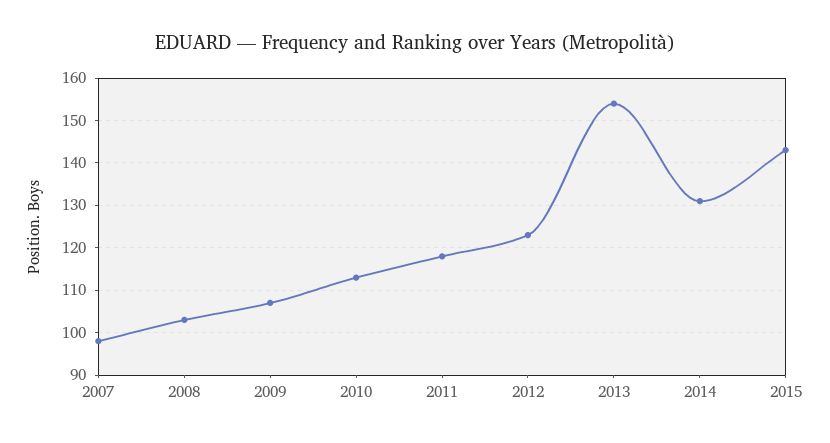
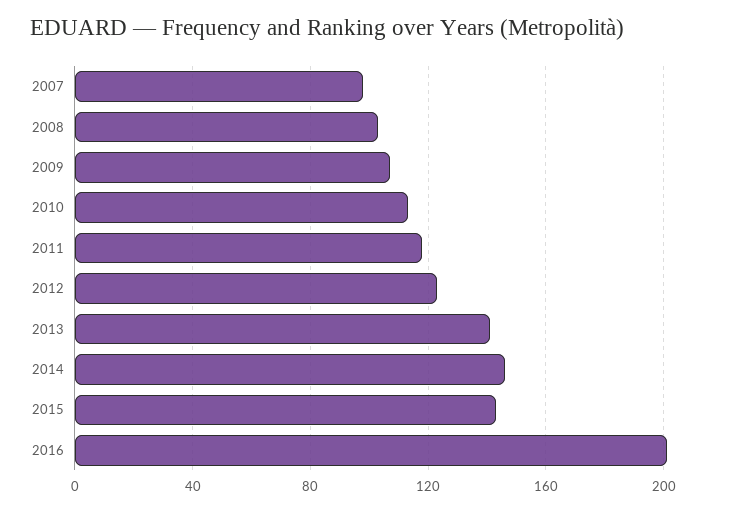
2013: 155 -> 140
2014: 130 -> 145
2016: none -> 200

